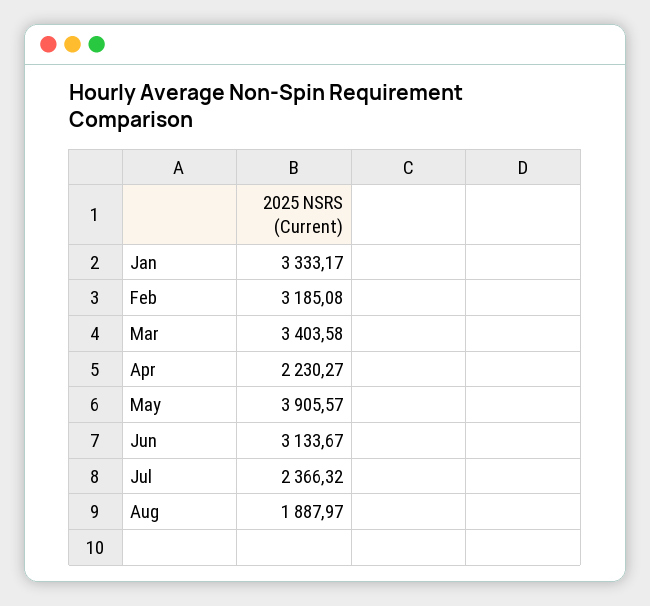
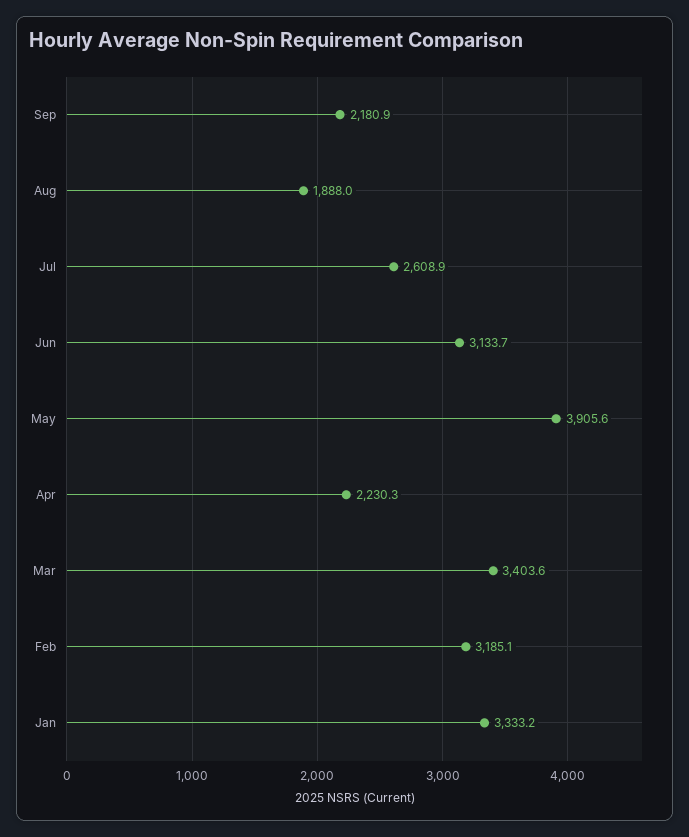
Jul: 2366.32 -> 2608.9
Sep: none -> 2180.9

